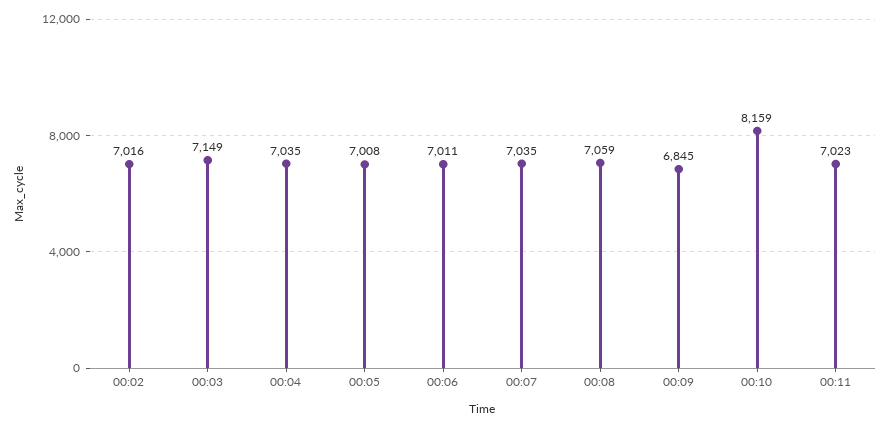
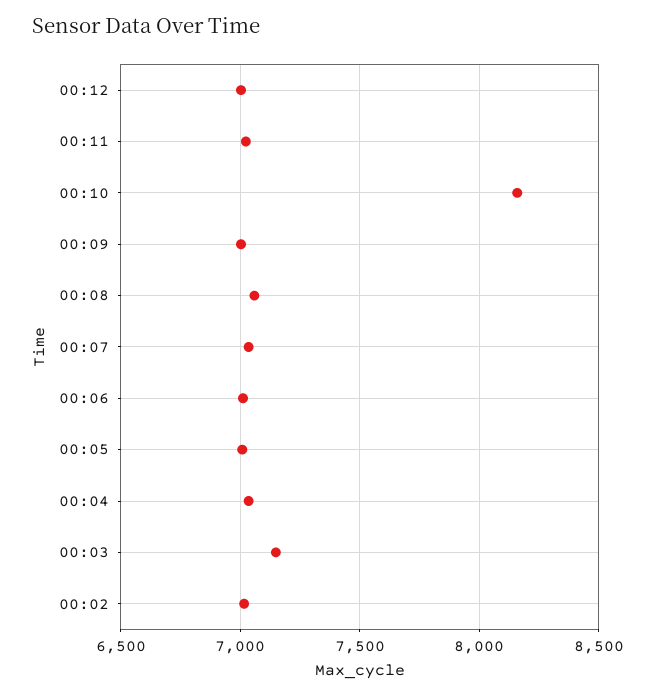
00:09: 6845 -> 7000
00:12: none -> 7000

